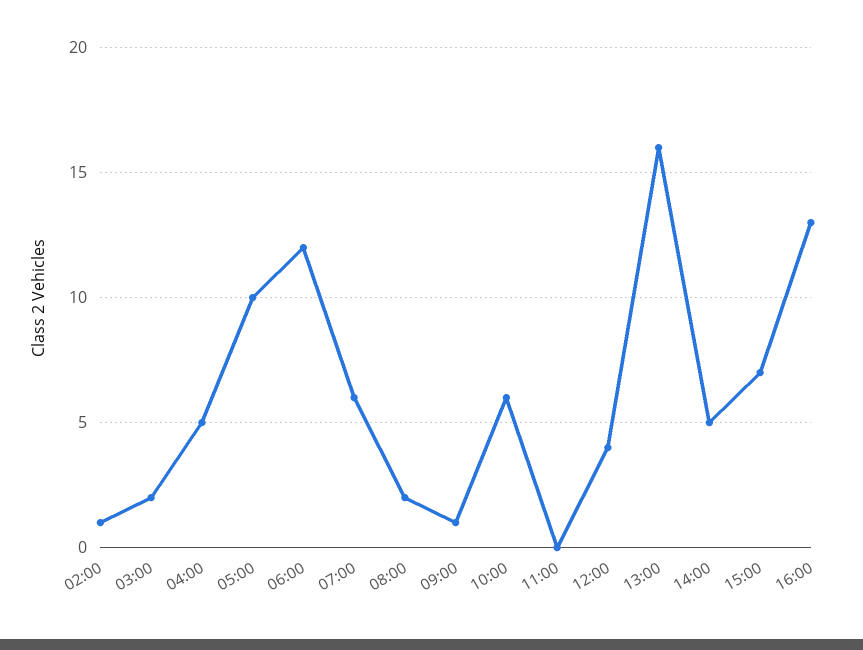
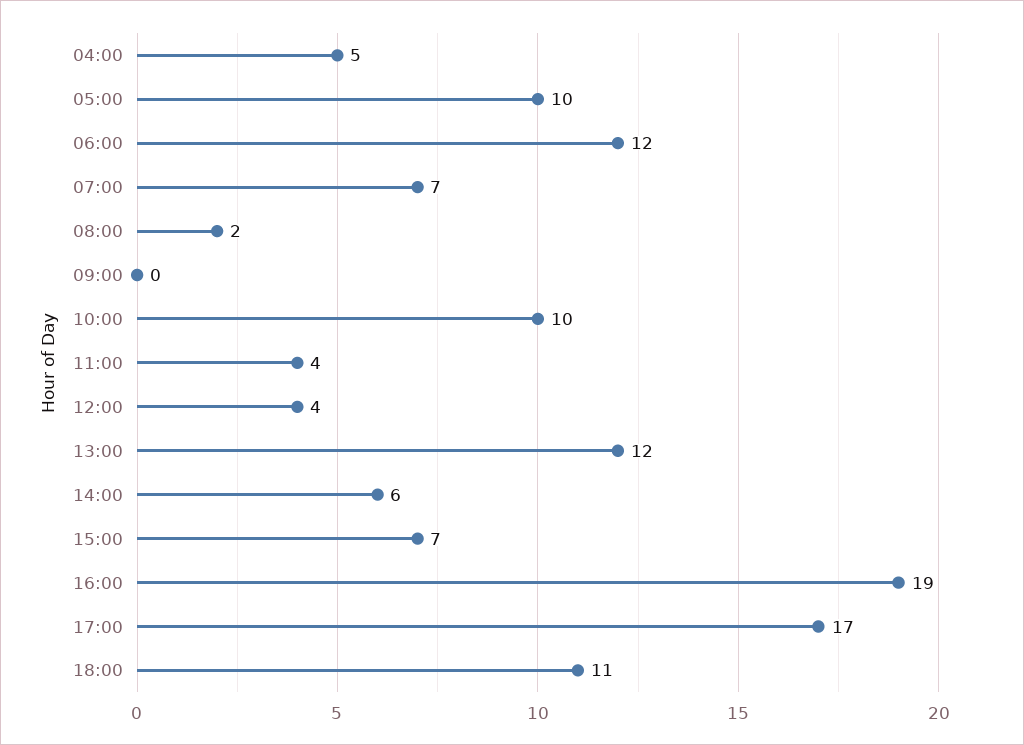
02:00: 1 -> none
03:00: 2 -> none
07:00: 6 -> 7
09:00: 1 -> 0
10:00: 6 -> 10
11:00: 0 -> 4
13:00: 16 -> 12
14:00: 5 -> 6
16:00: 13 -> 19
17:00: none -> 17
18:00: none -> 11

